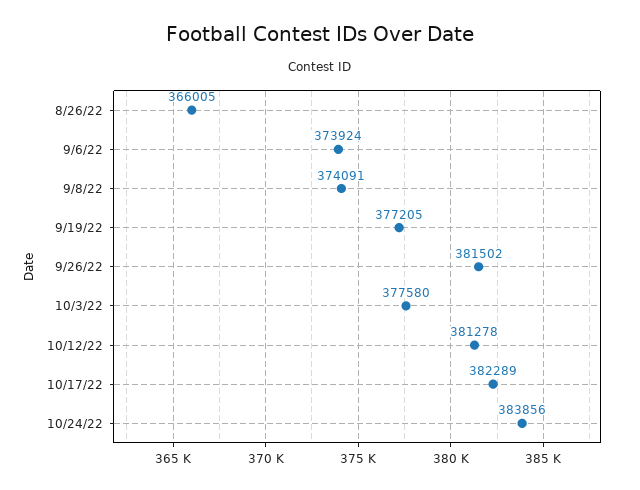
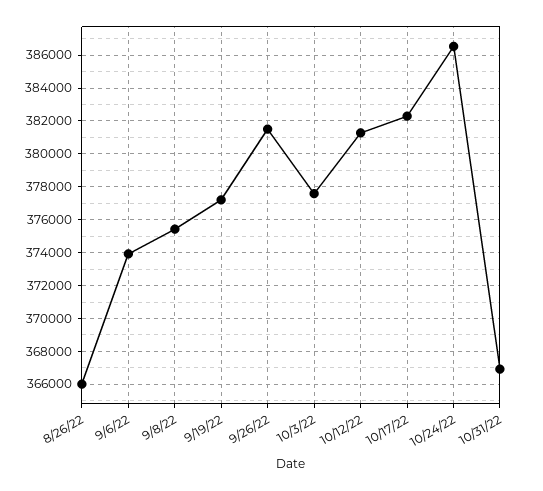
9/8/22: 374091 -> 375500
10/24/22: 383856 -> 386500
10/31/22: none -> 367000

